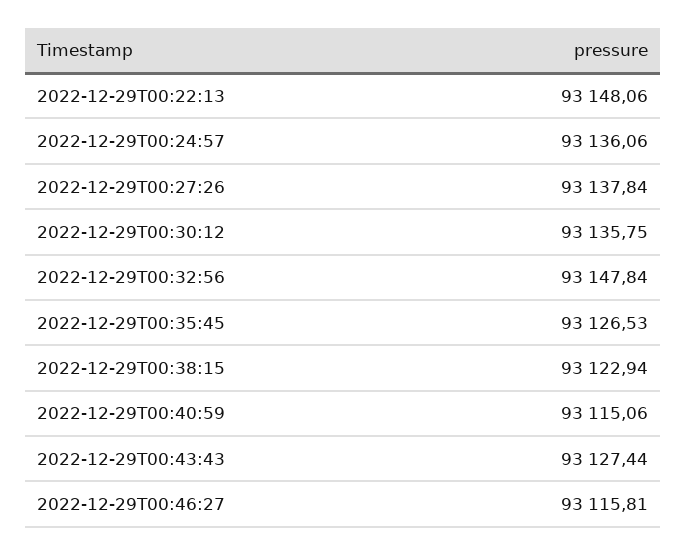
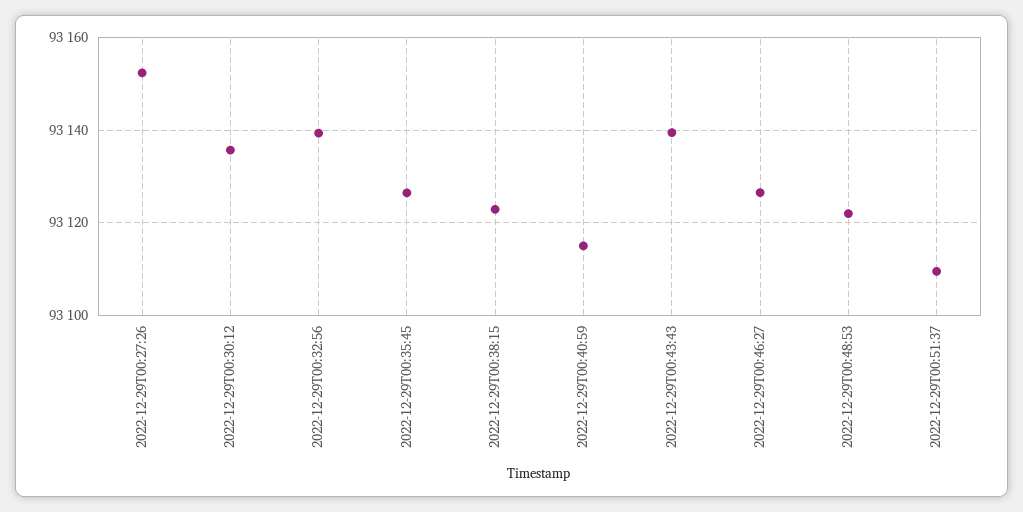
2022-12-29T00:22:13: 93148.06 -> none
2022-12-29T00:24:57: 93136.06 -> none
2022-12-29T00:27:26: 93137.84 -> 93152
2022-12-29T00:32:56: 93147.84 -> 93140
2022-12-29T00:43:43: 93127.44 -> 93140
2022-12-29T00:46:27: 93115.81 -> 93126
2022-12-29T00:48:53: none -> 93122
2022-12-29T00:51:37: none -> 93110

